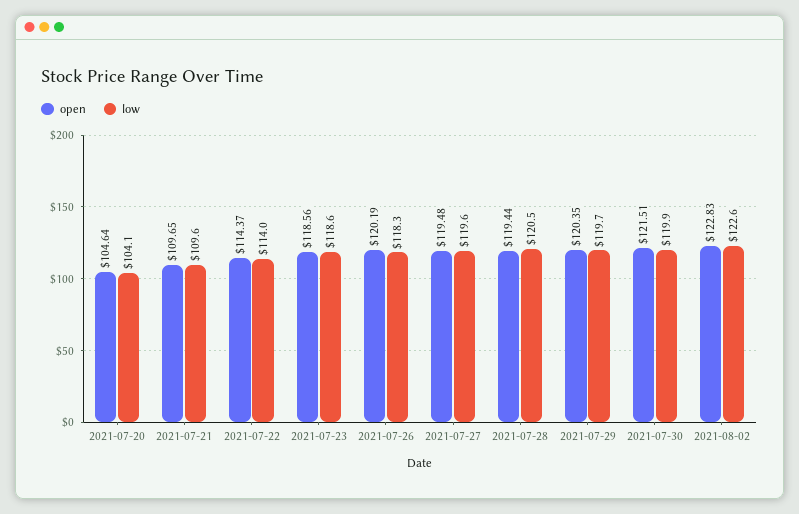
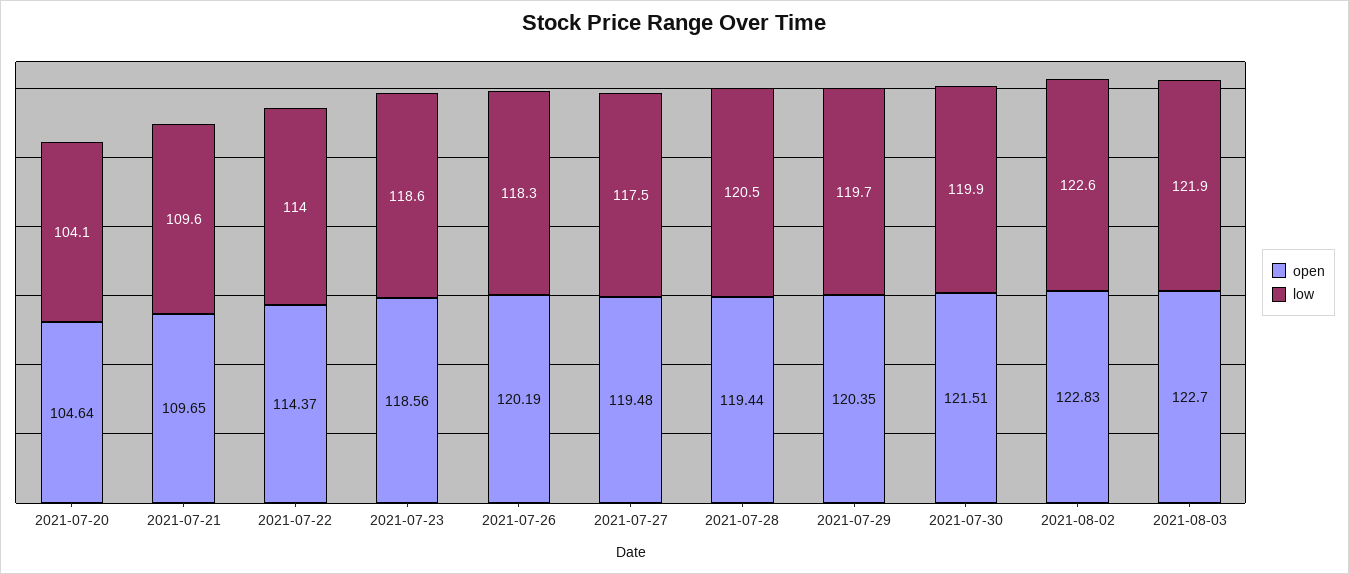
low, 2021-07-27: 119.6 -> 117.5
open, 2021-08-03: none -> 122.7
low, 2021-08-03: none -> 121.9

